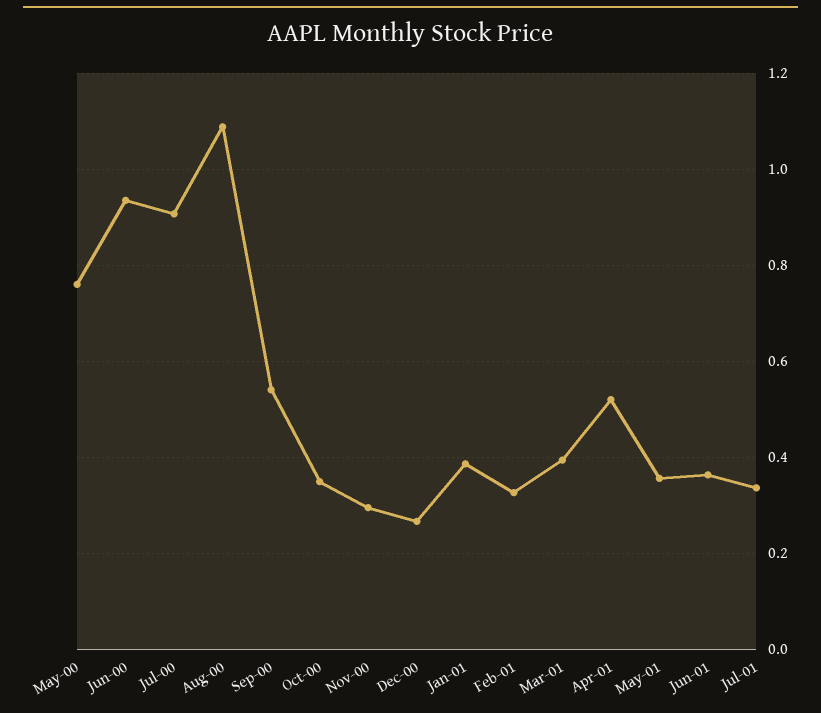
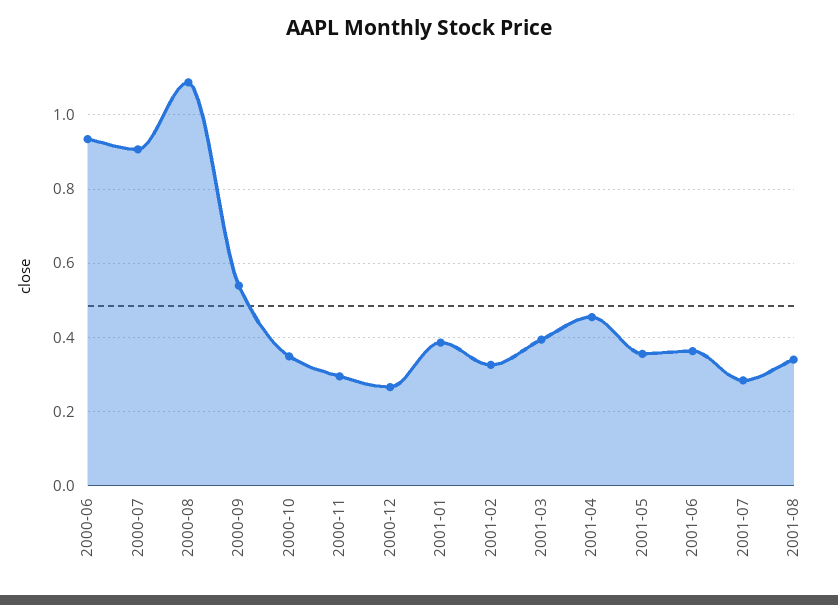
May-00: 0.76 -> none
Apr-01: 0.52 -> 0.46
Jul-01: 0.34 -> 0.28
2001-08: none -> 0.34

